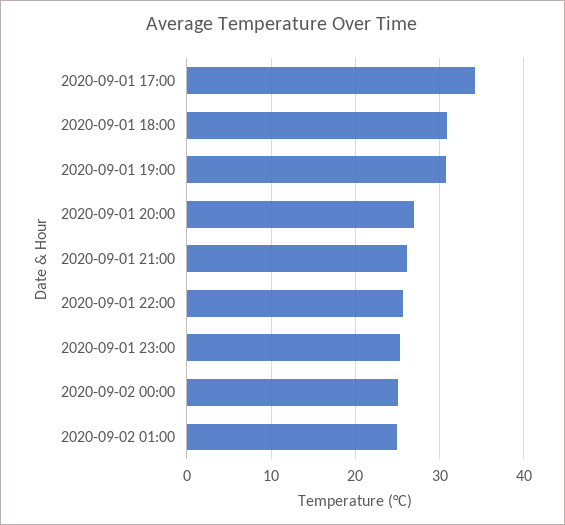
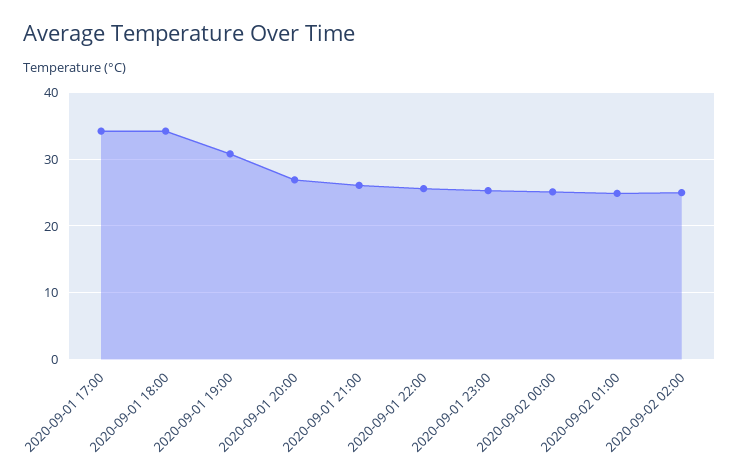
2020-09-01 18:00: 31 -> 34
2020-09-02 02:00: none -> 25

